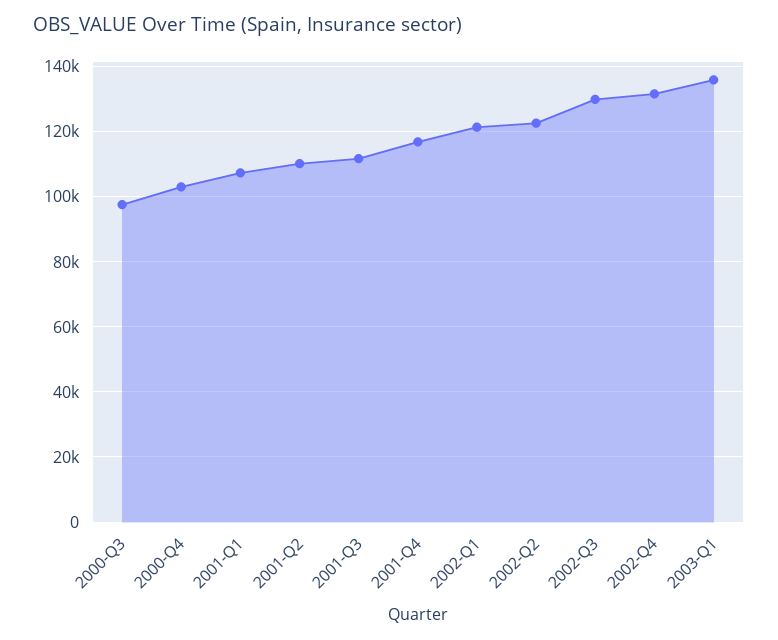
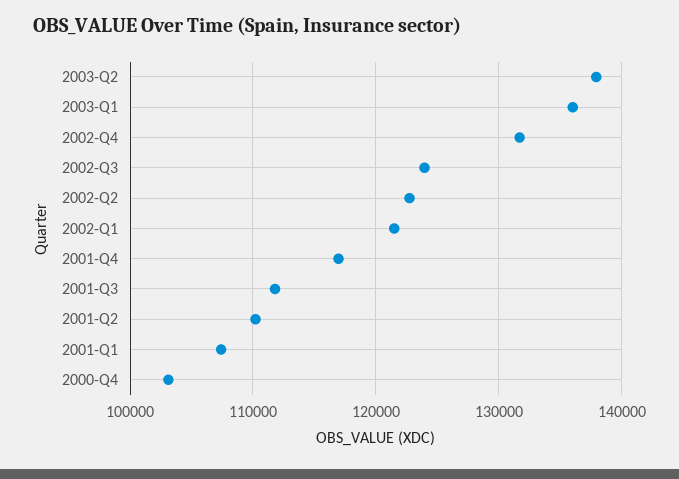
2000-Q3: 98000 -> none
2002-Q3: 130000 -> 124000
2003-Q2: none -> 138000

